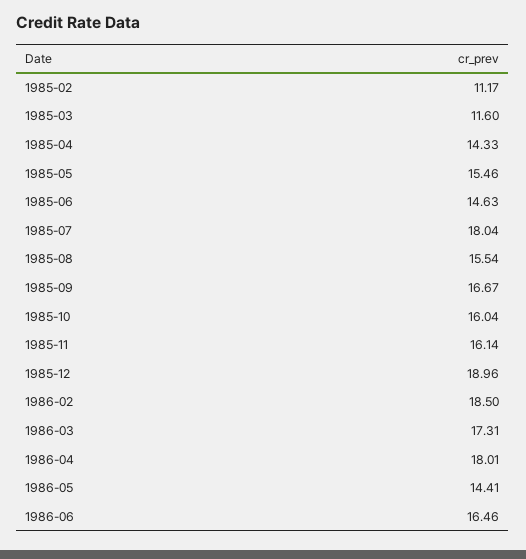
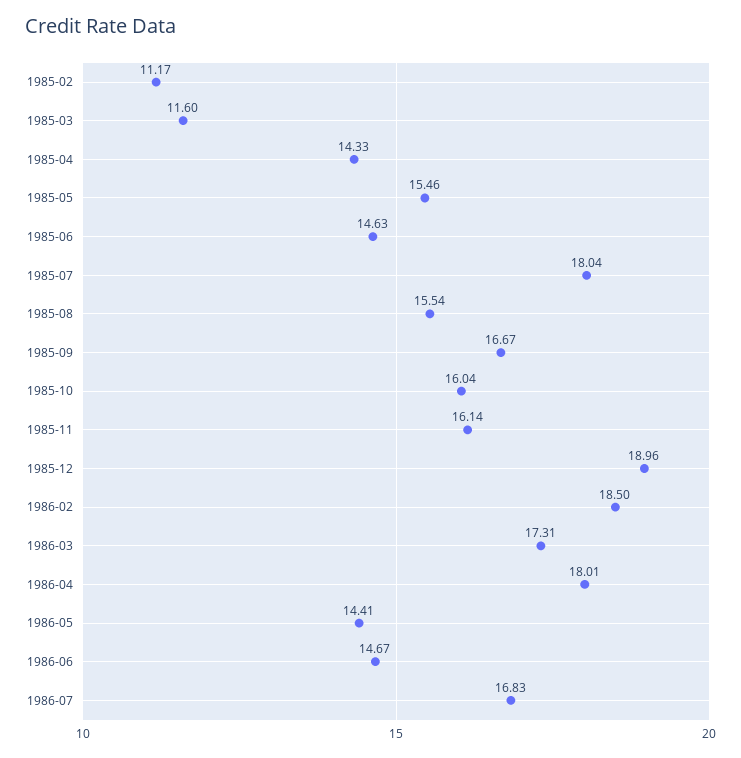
1986-06: 16.46 -> 14.67
1986-07: none -> 16.83

